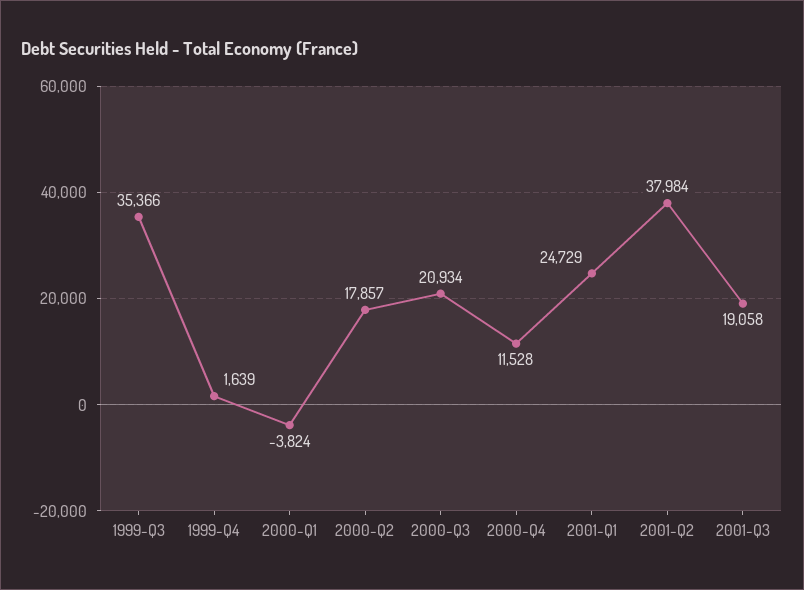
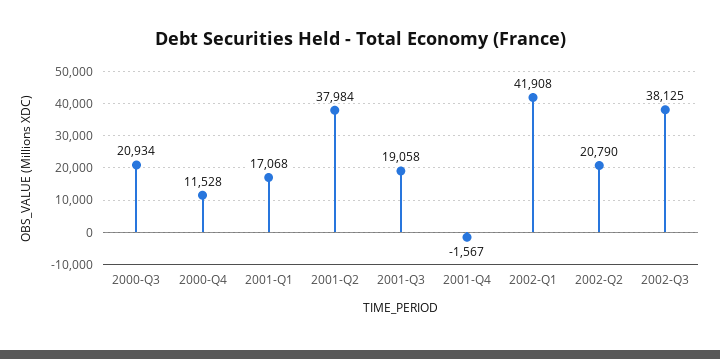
1999-Q3: 35366 -> none
1999-Q4: 1639 -> none
2000-Q1: -3824 -> none
2000-Q2: 17857 -> none
2001-Q1: 24729 -> 17068
2001-Q4: none -> -1567
2002-Q1: none -> 41908
2002-Q2: none -> 20790
2002-Q3: none -> 38125

